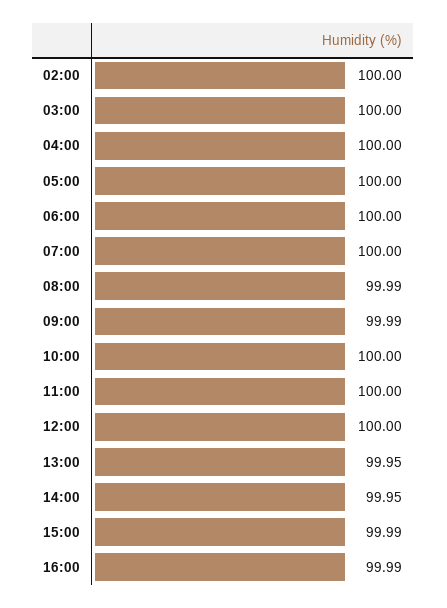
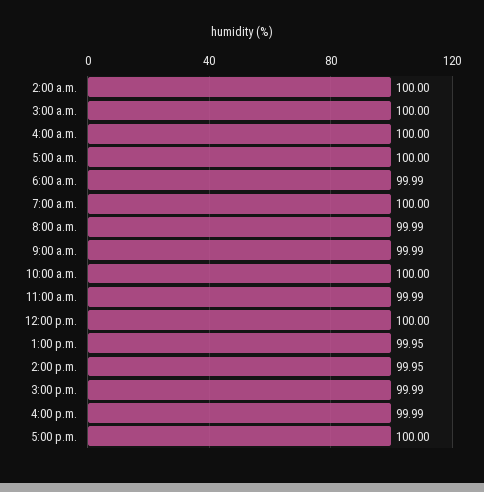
06:00: 100 -> 99.99
11:00: 100 -> 99.99
5:00 p.m.: none -> 100

